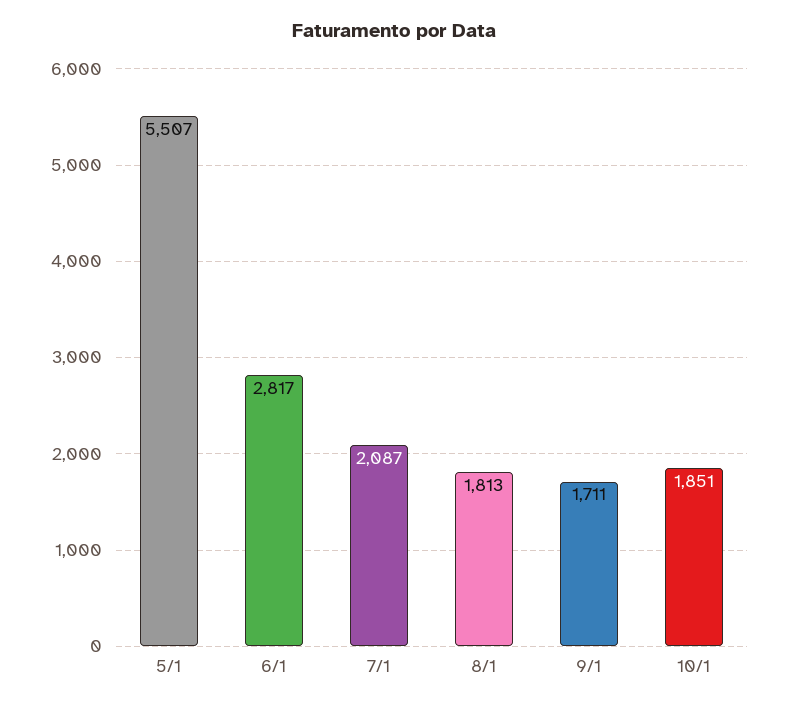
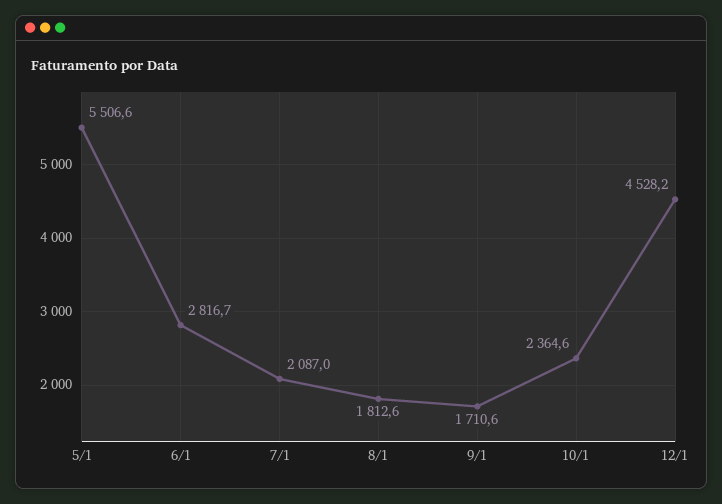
10/1: 1851 -> 2364.6
12/1: none -> 4528.2

